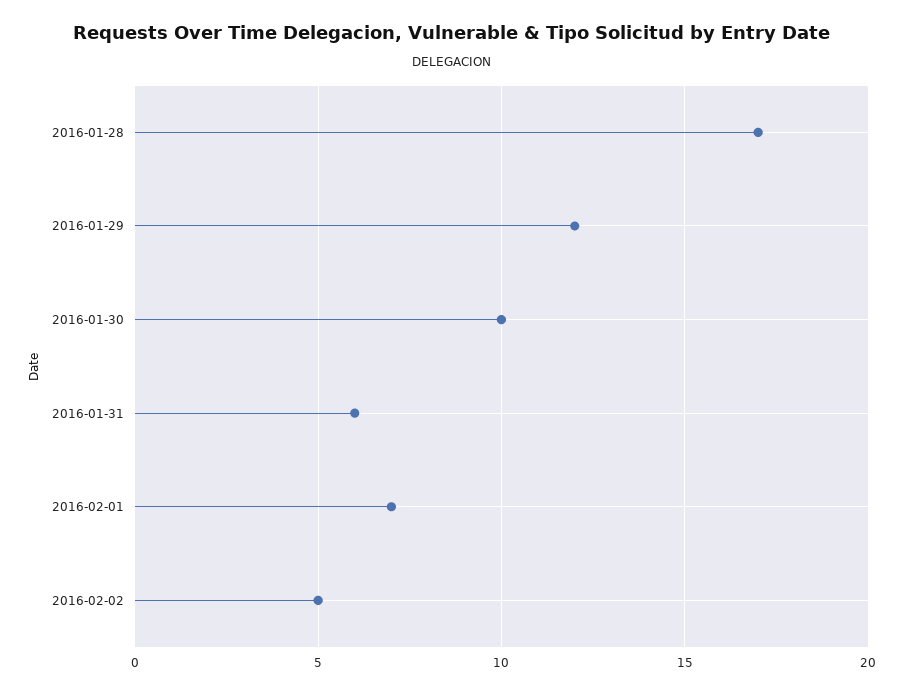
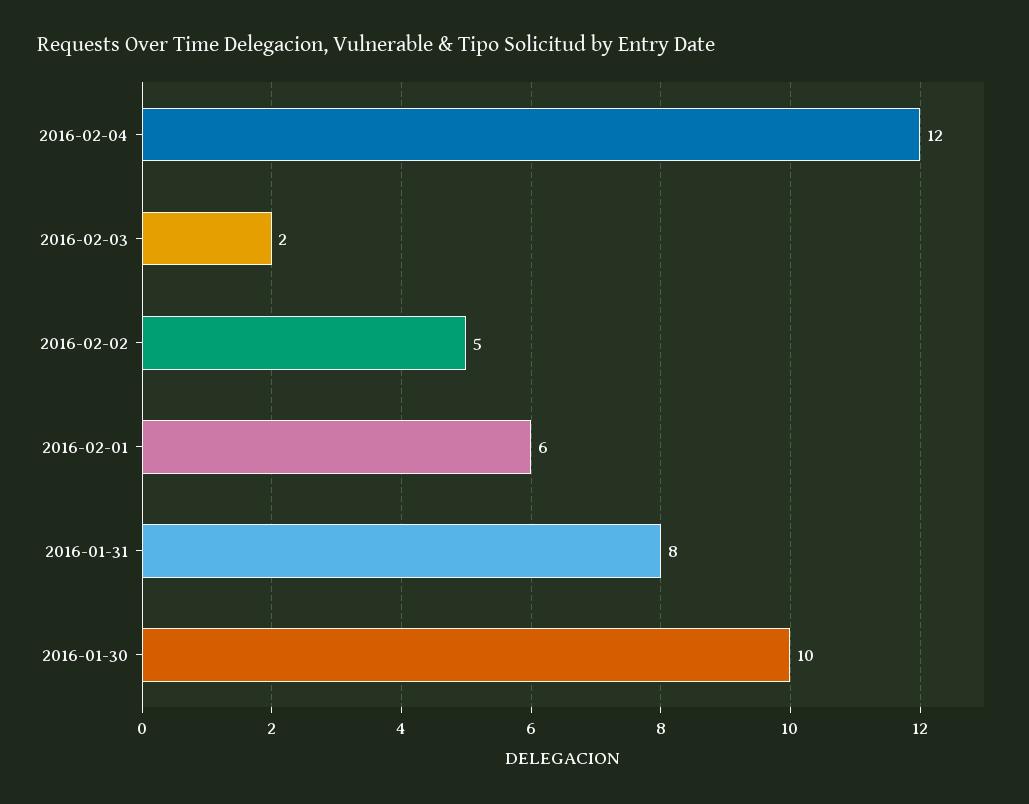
2016-01-28: 17 -> none
2016-01-29: 12 -> none
2016-01-31: 6 -> 8
2016-02-01: 7 -> 6
2016-02-04: none -> 12
2016-02-03: none -> 2

